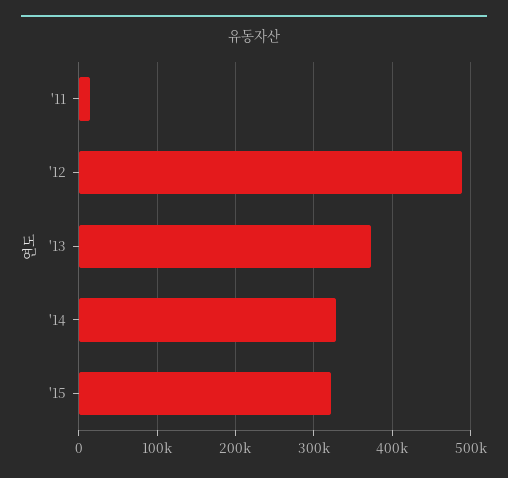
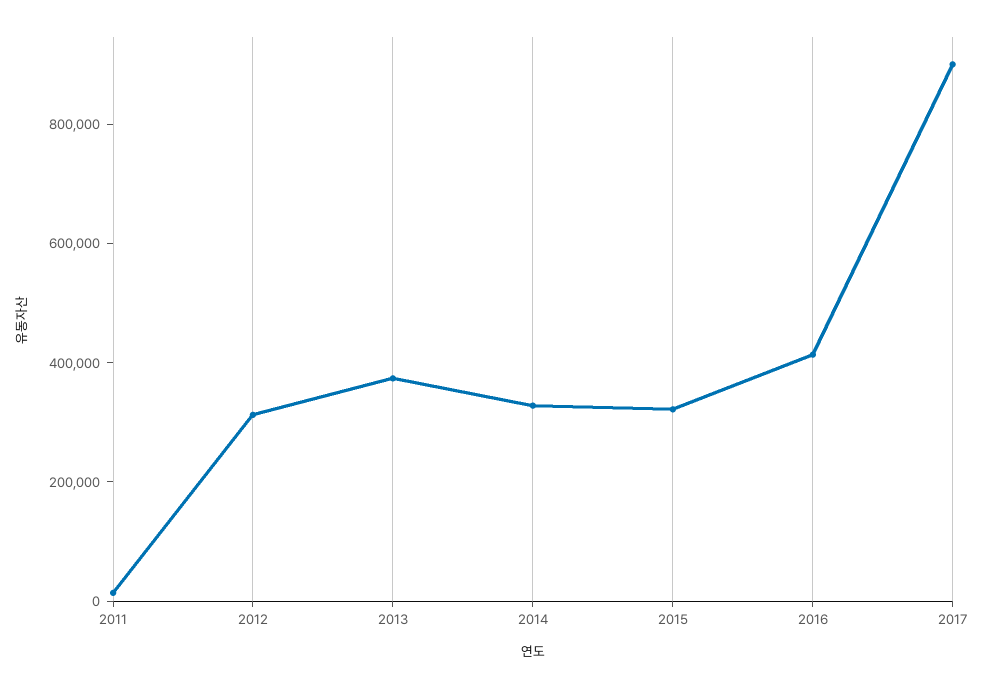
'12: 490000 -> 300000
2016: none -> 400000
2017: none -> 900000

